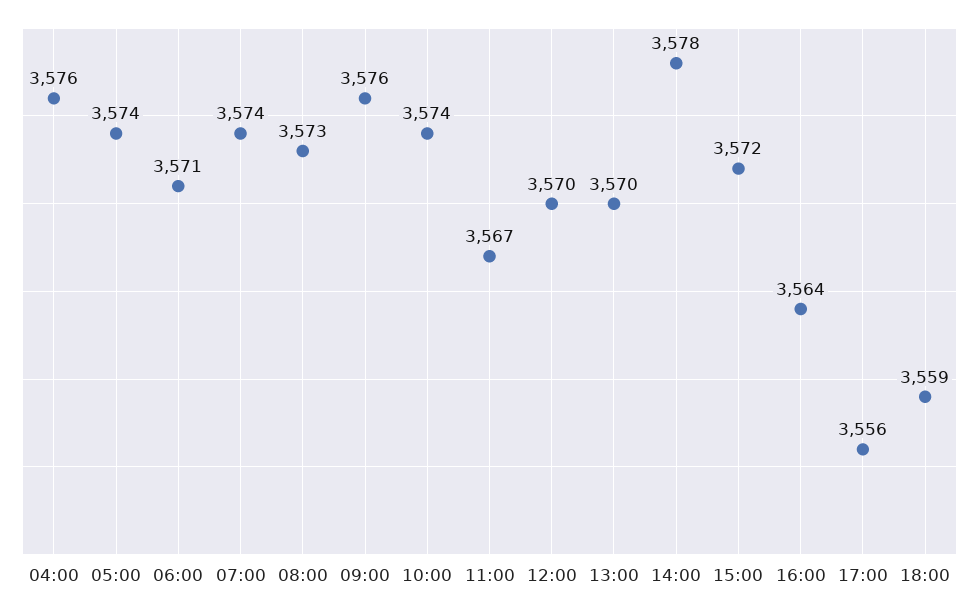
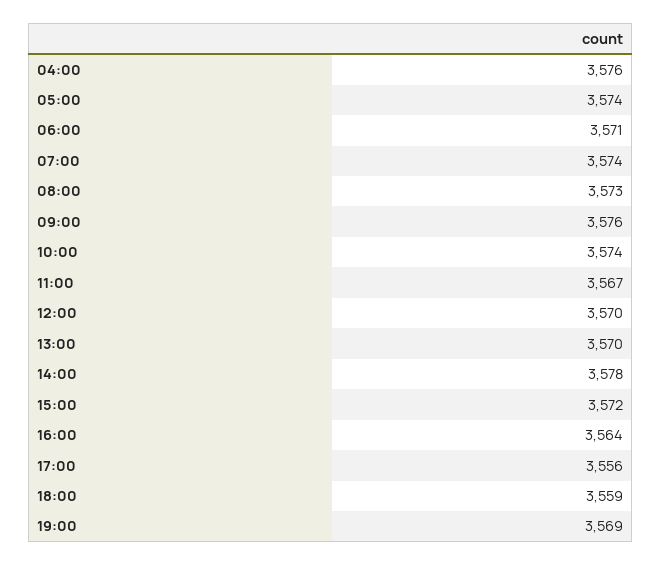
19:00: none -> 3569

